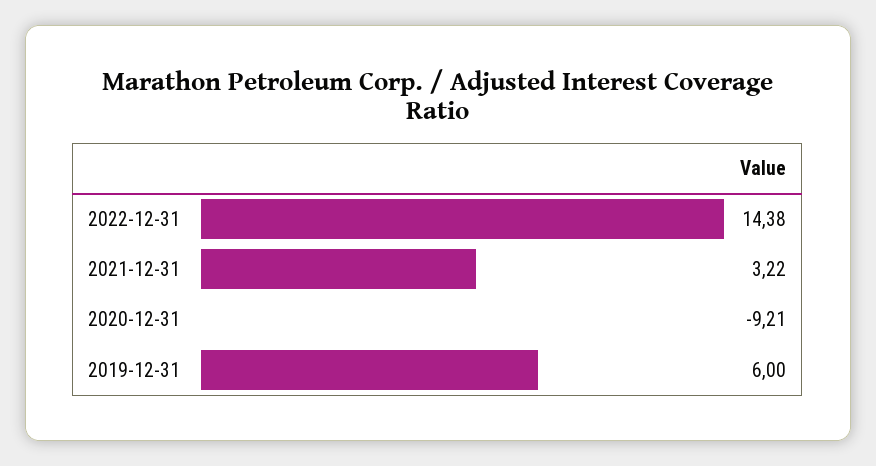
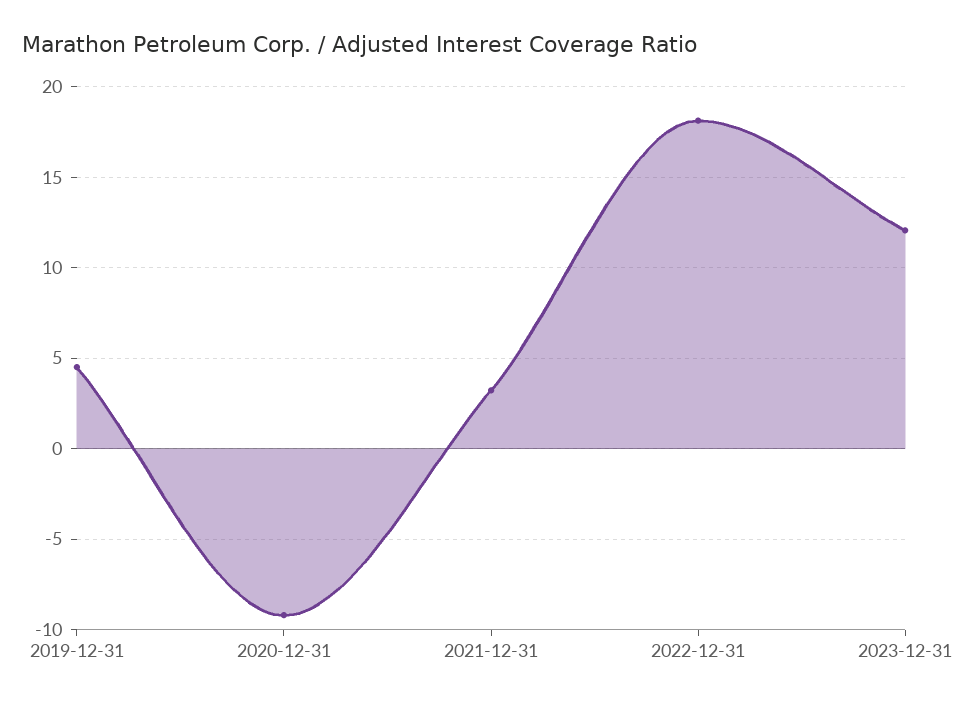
2022-12-31: 14.38 -> 18
2019-12-31: 6 -> 4.5
2023-12-31: none -> 12

